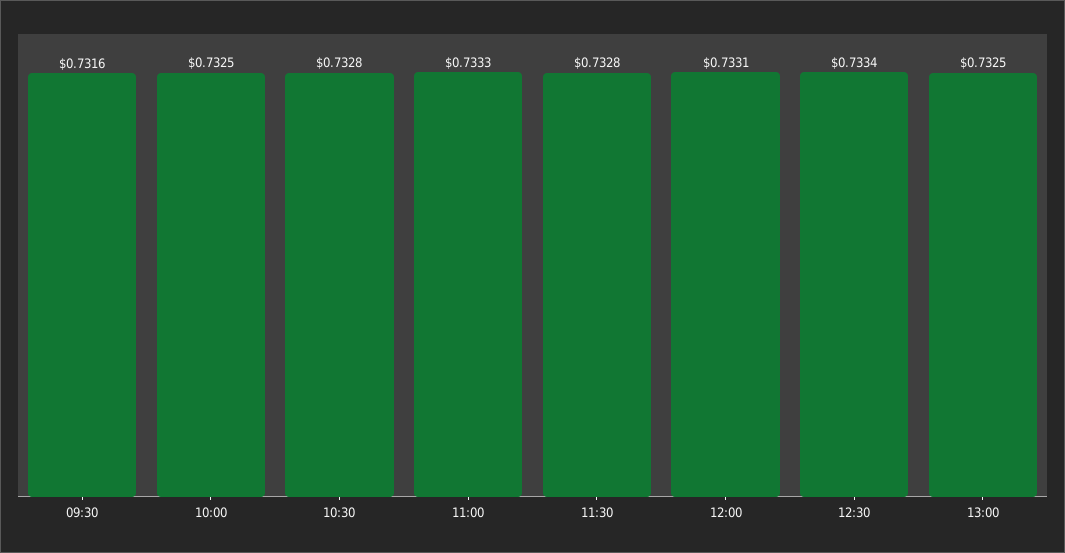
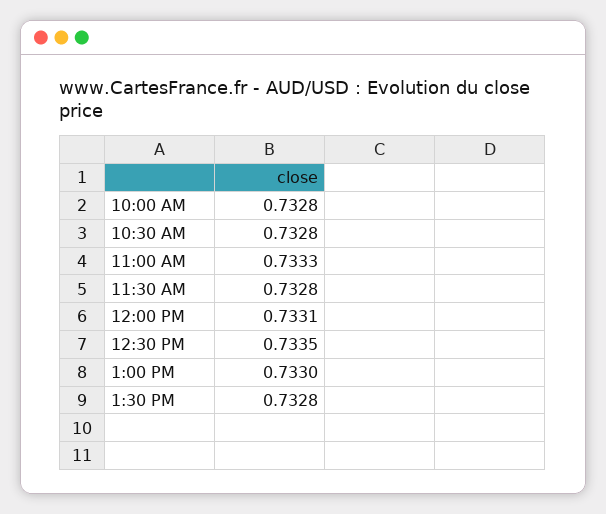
09:30: 0.7316 -> none
10:00: 0.7325 -> 0.7328
12:30: 0.7334 -> 0.7335
13:00: 0.7325 -> 0.733
1:30 PM: none -> 0.7328

